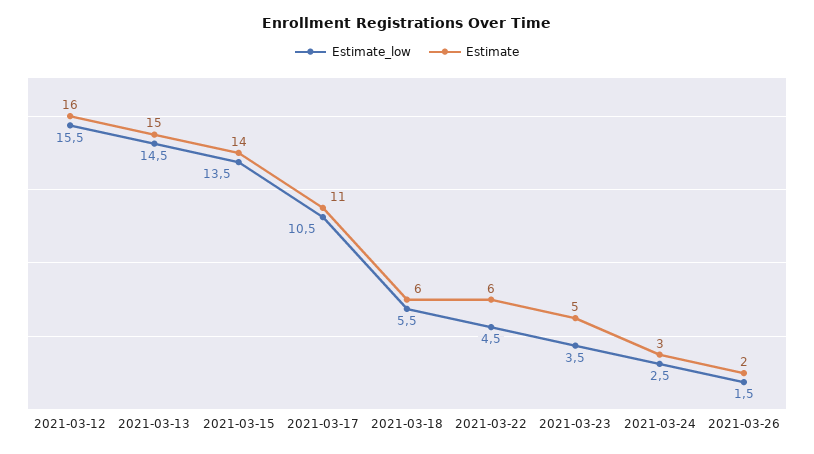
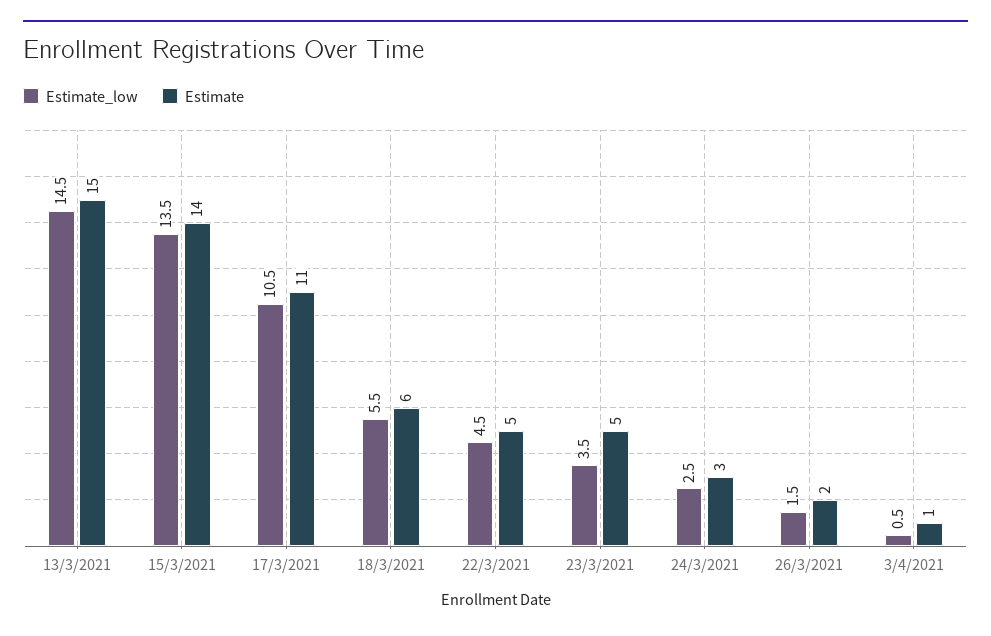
Estimate_low, 2021-03-12: 15.5 -> none
Estimate, 2021-03-12: 16 -> none
Estimate, 2021-03-22: 6 -> 5
Estimate_low, 3/4/2021: none -> 0.5
Estimate, 3/4/2021: none -> 1

